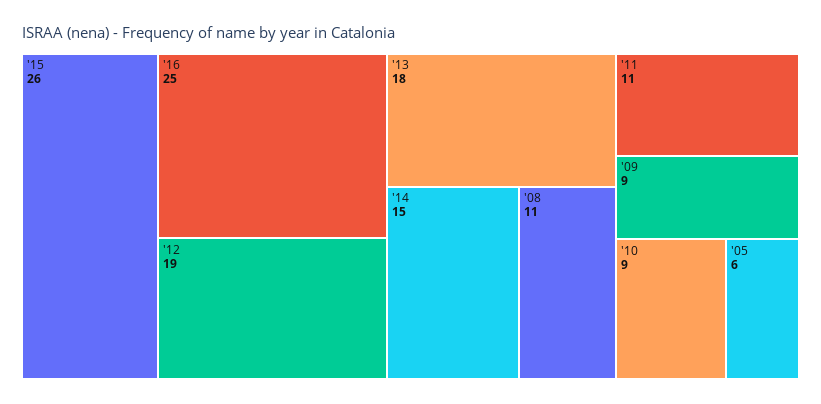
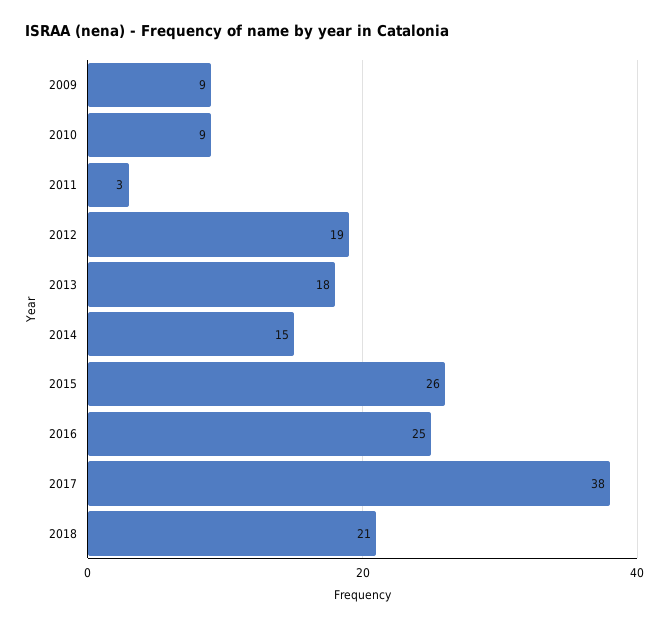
'08: 11 -> none
'11: 11 -> 3
'05: 6 -> none
2017: none -> 38
2018: none -> 21

